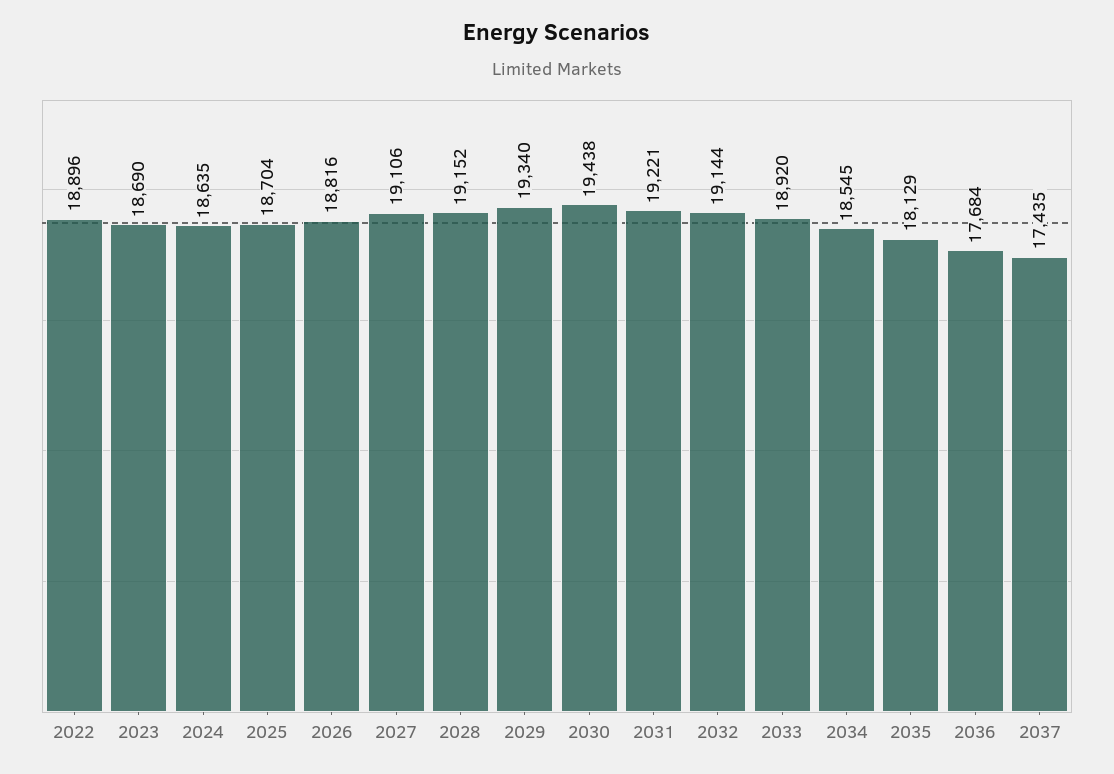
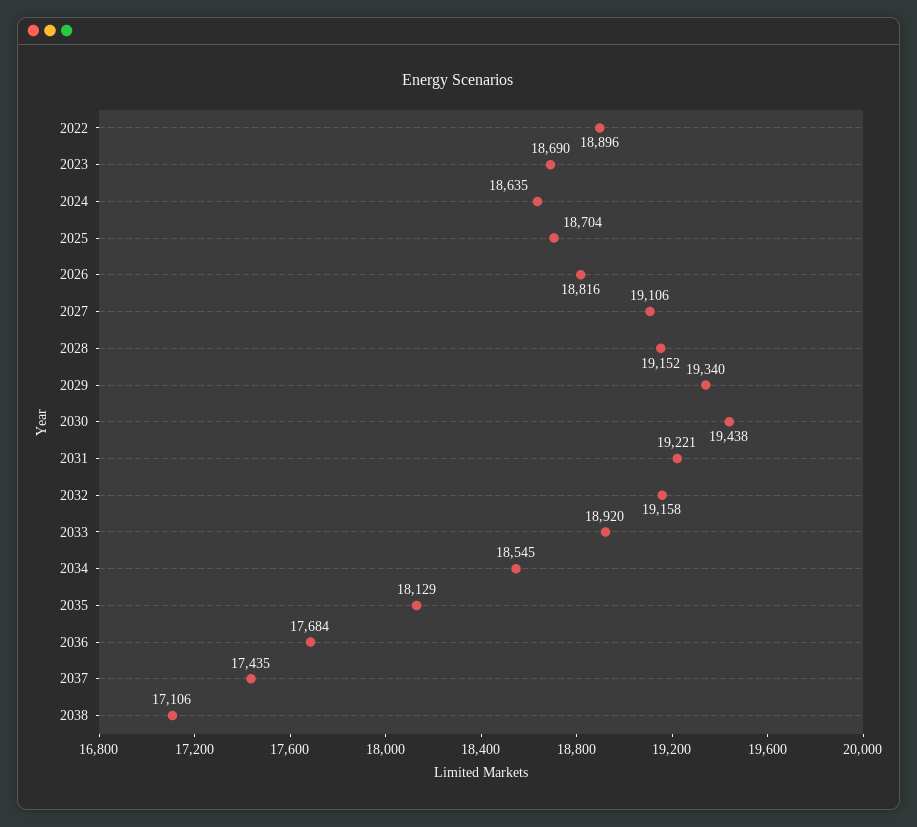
2032: 19144 -> 19158
2038: none -> 17106

